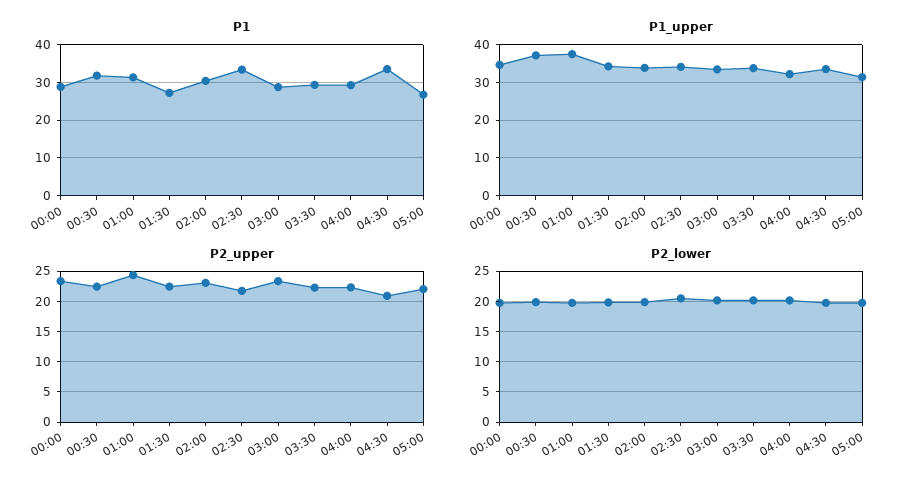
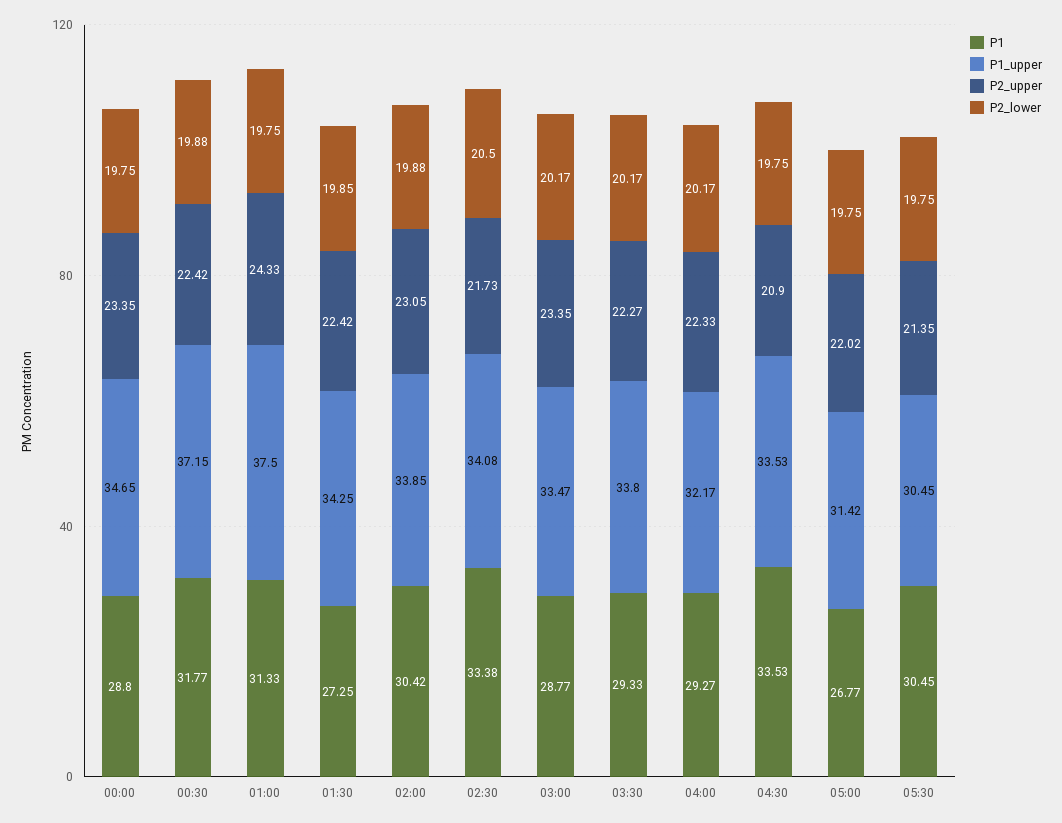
P1, 05:30: none -> 30.45
P1_upper, 05:30: none -> 30.45
P2_upper, 05:30: none -> 21.35
P2_lower, 05:30: none -> 19.75

